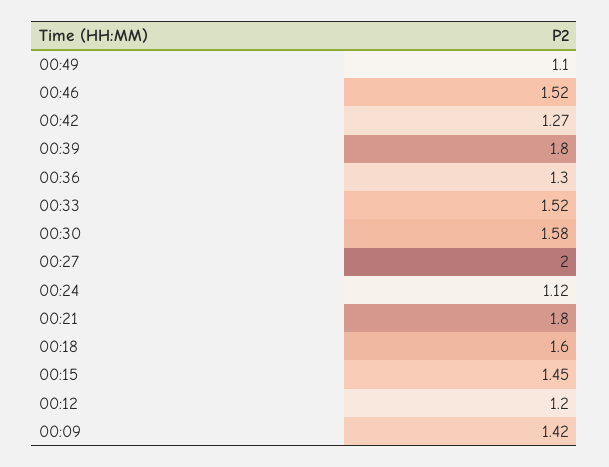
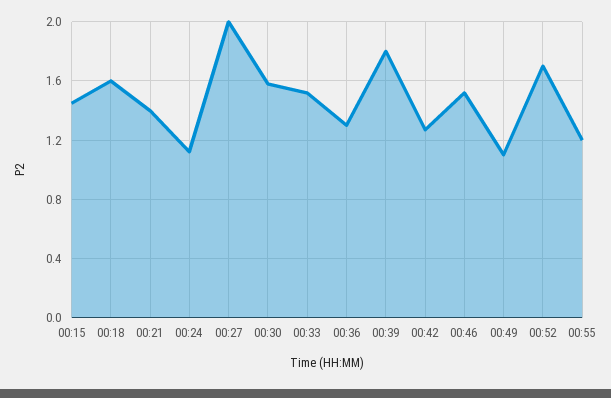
00:21: 1.8 -> 1.4
00:12: 1.2 -> none
00:09: 1.42 -> none
00:52: none -> 1.7
00:55: none -> 1.2

